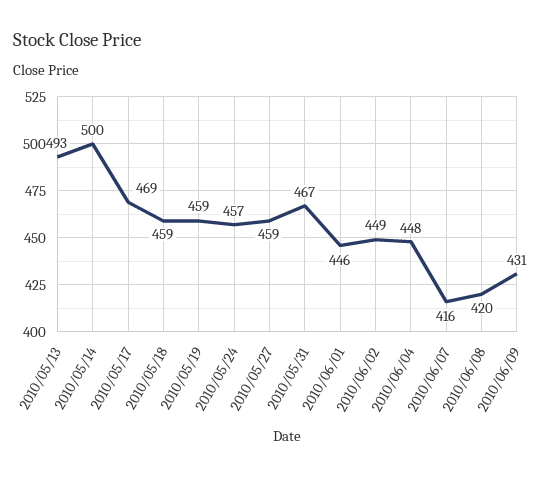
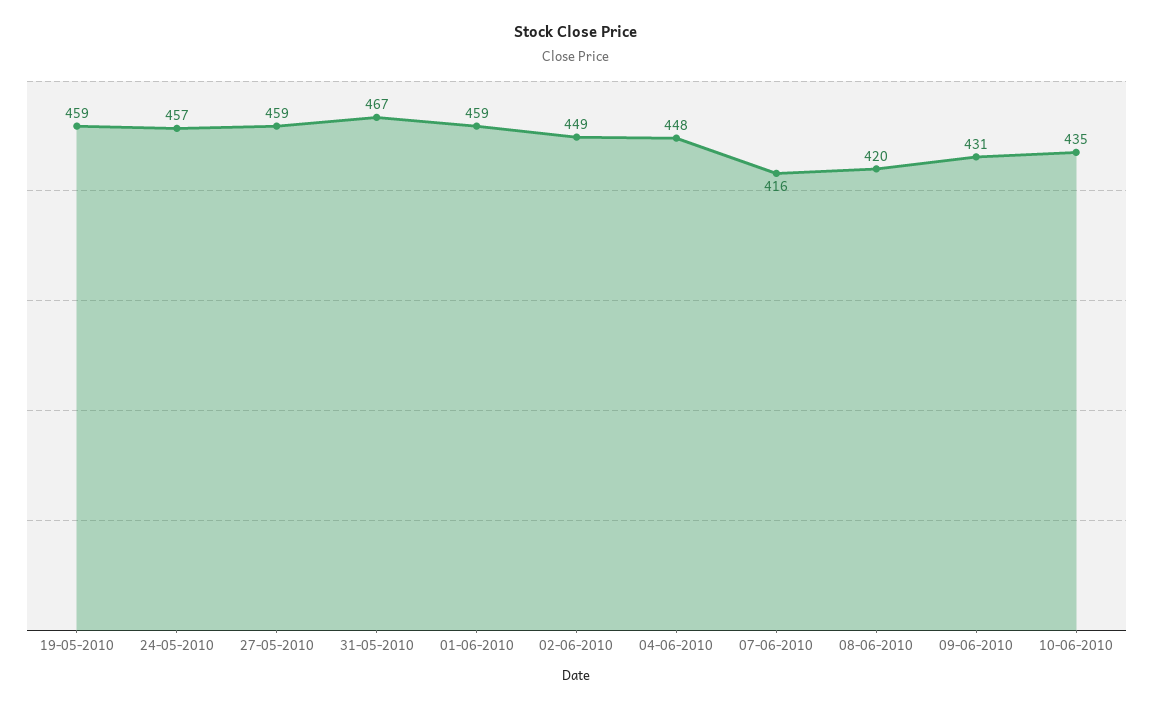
2010/05/13: 493 -> none
2010/05/14: 500 -> none
2010/05/17: 469 -> none
2010/05/18: 459 -> none
2010/06/01: 446 -> 459
10-06-2010: none -> 435

